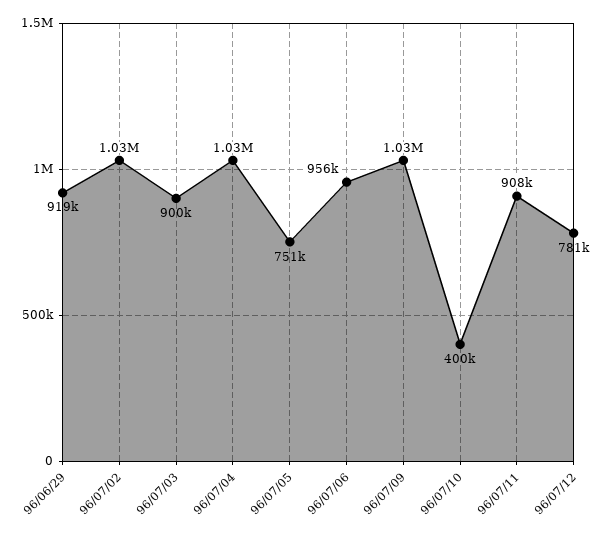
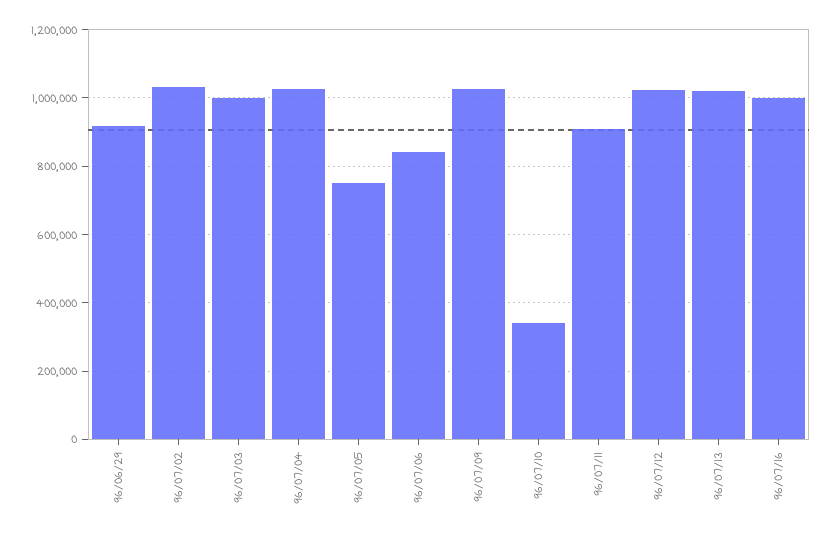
96/07/03: 900000 -> 1000000
96/07/06: 956000 -> 840000
96/07/10: 400000 -> 340000
96/07/12: 781000 -> 1020000
96/07/13: none -> 1020000
96/07/16: none -> 1000000

